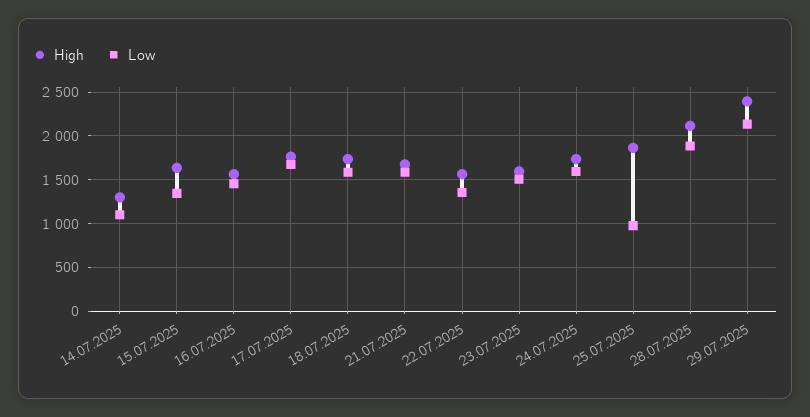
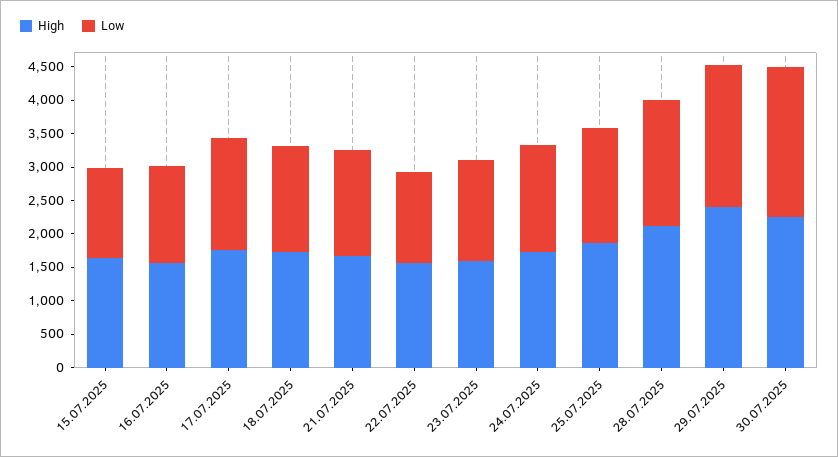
High, 14.07.2025: 1300 -> none
Low, 14.07.2025: 1100 -> none
Low, 25.07.2025: 1000 -> 1750
High, 30.07.2025: none -> 2250
Low, 30.07.2025: none -> 2250

